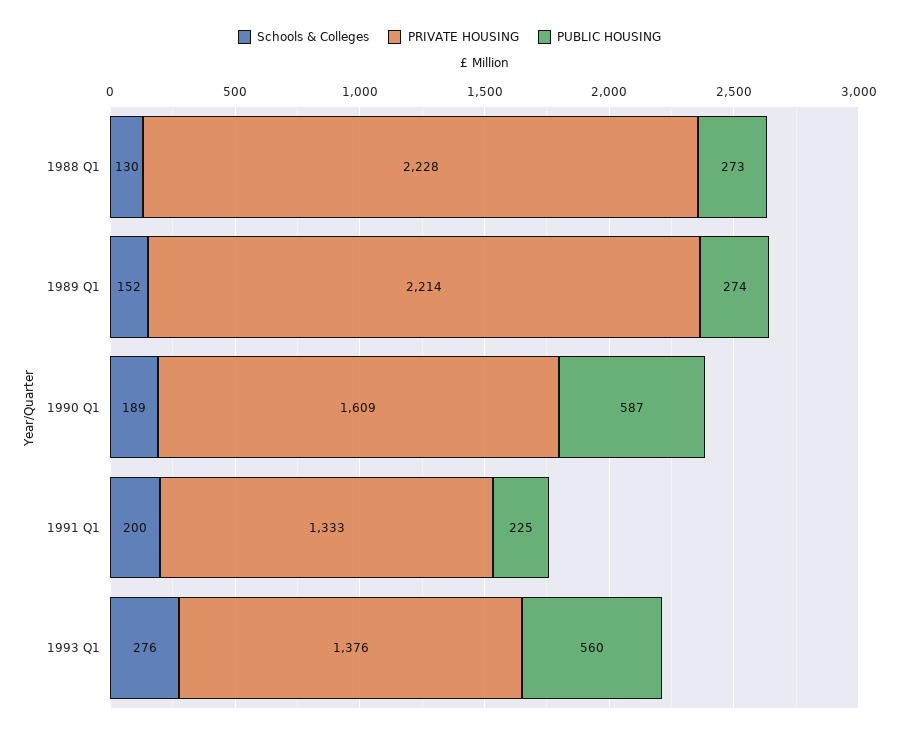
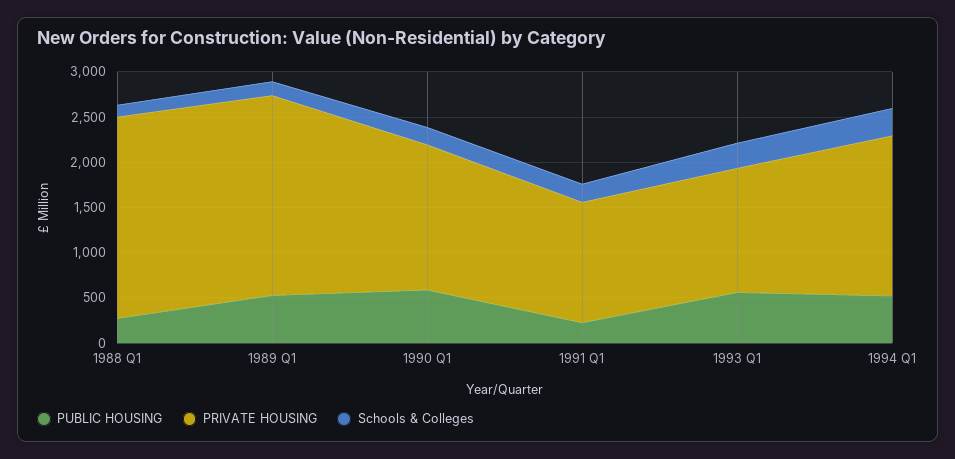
PUBLIC HOUSING, 1989 Q1: 274 -> 500
PUBLIC HOUSING, 1994 Q1: none -> 500
PRIVATE HOUSING, 1994 Q1: none -> 1800
Schools & Colleges, 1994 Q1: none -> 300

